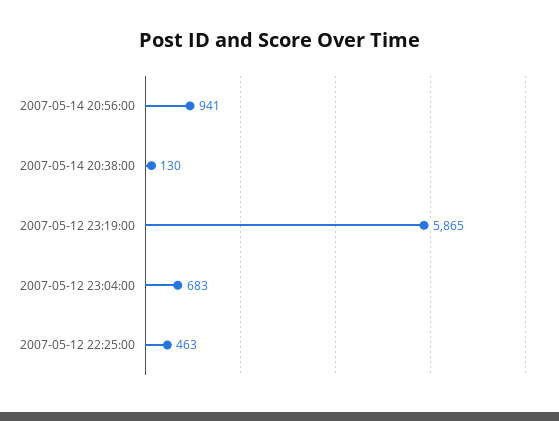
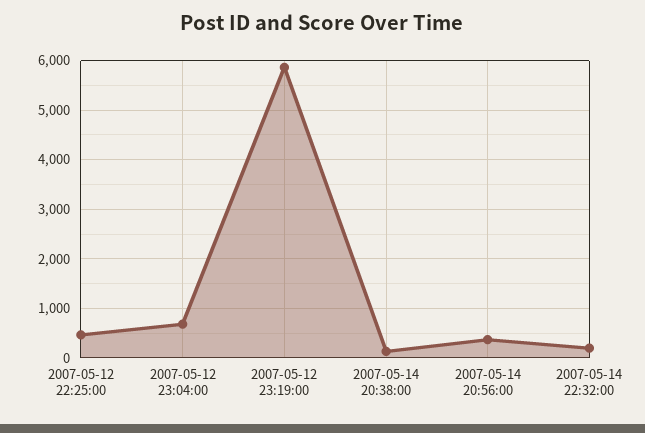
2007-05-14 20:56:00: 941 -> 400
2007-05-14 22:32:00: none -> 200

